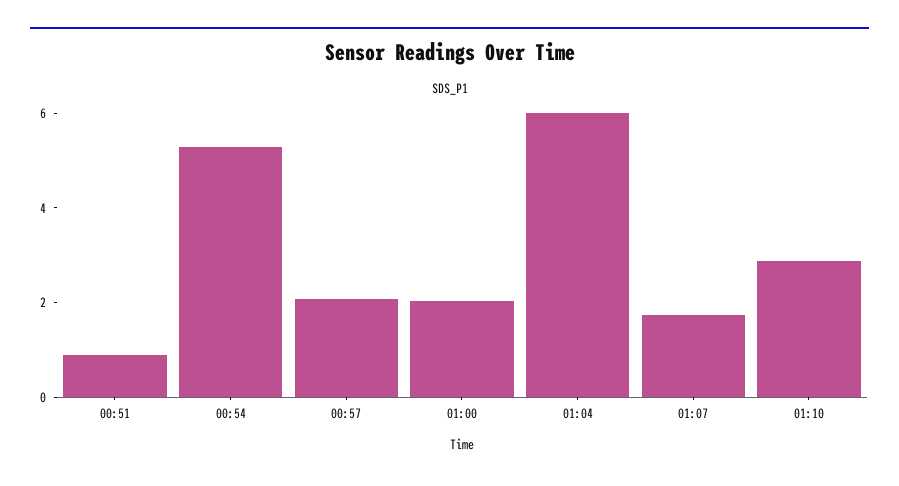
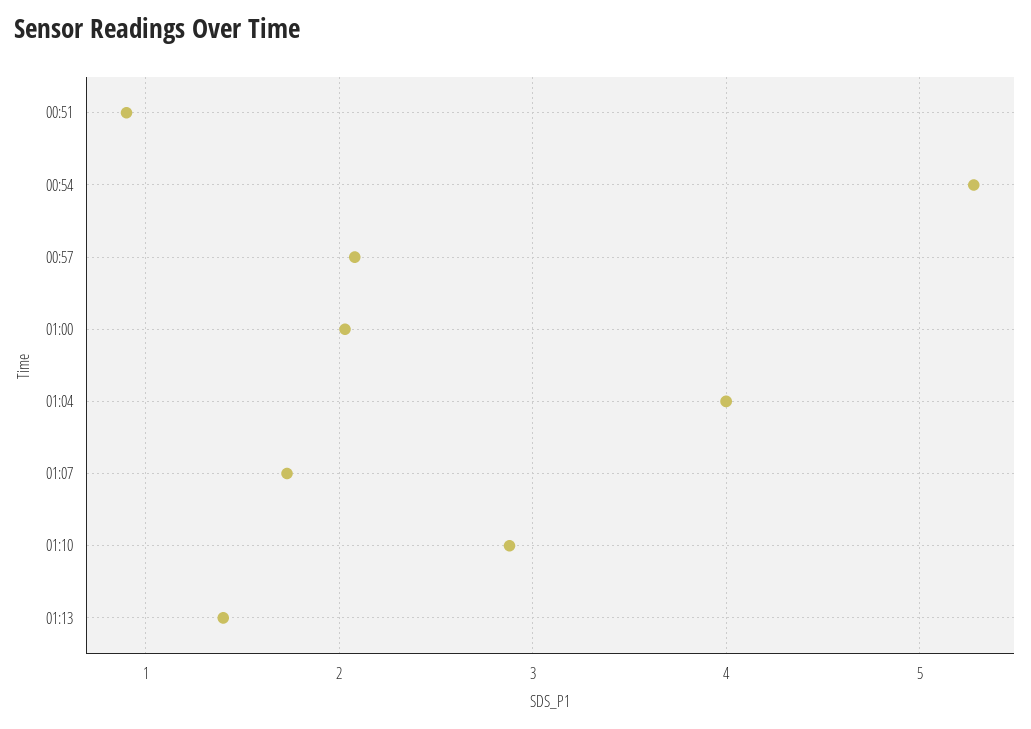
01:04: 6 -> 4
01:13: none -> 1.4

